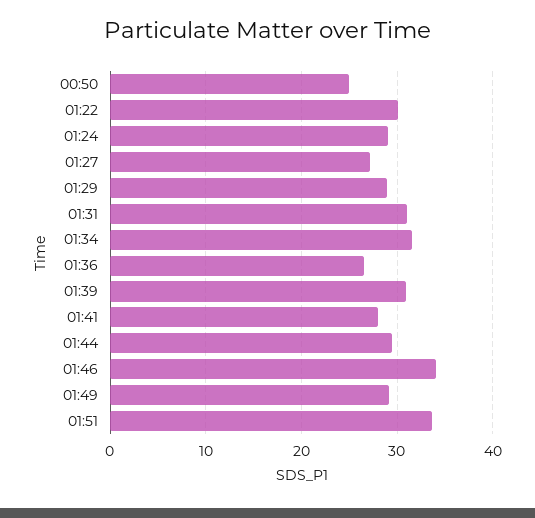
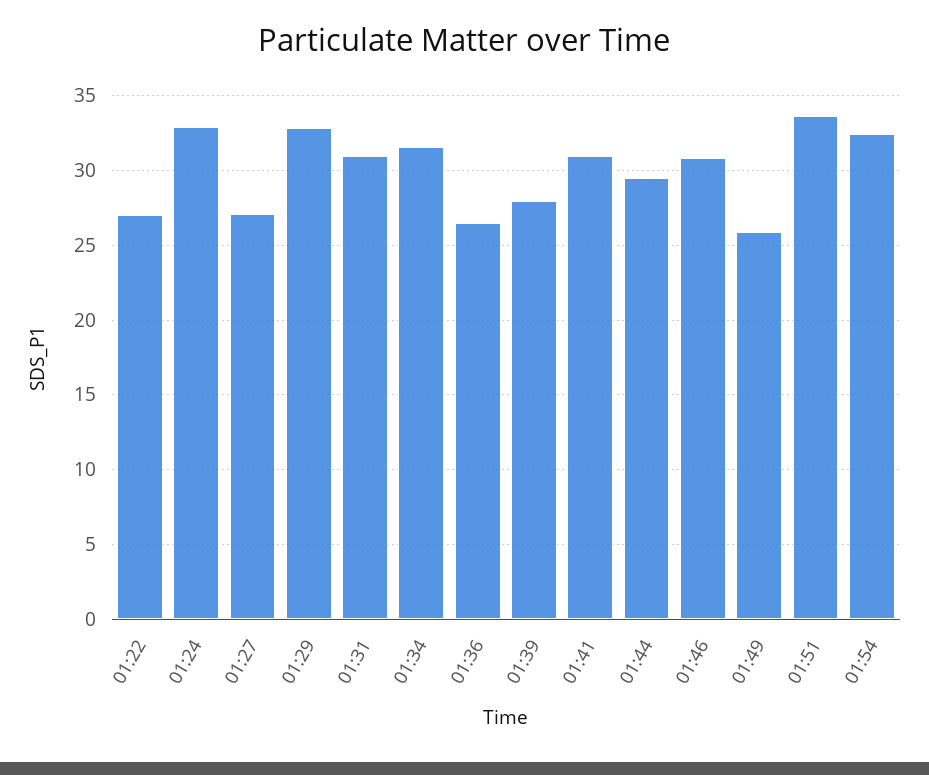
00:50: 25 -> none
01:22: 30 -> 27
01:24: 29 -> 33
01:29: 29 -> 33
01:39: 31 -> 28
01:41: 28 -> 31
01:46: 34 -> 31
01:49: 29 -> 26
01:54: none -> 32.5

